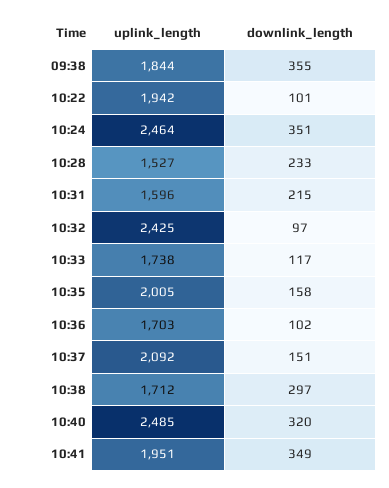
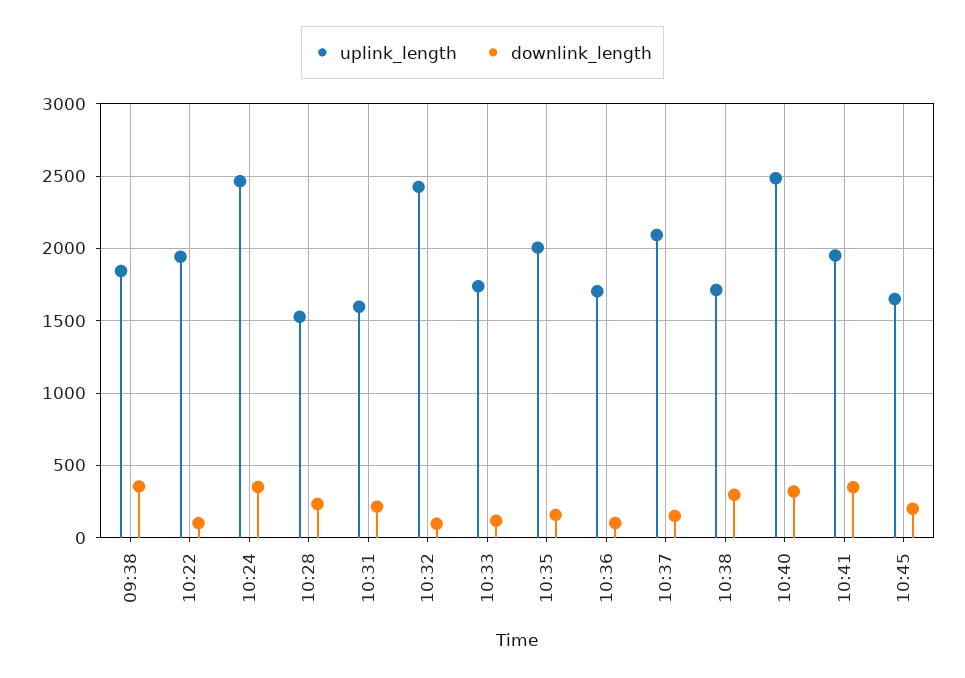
uplink_length, 10:45: none -> 1650
downlink_length, 10:45: none -> 200

